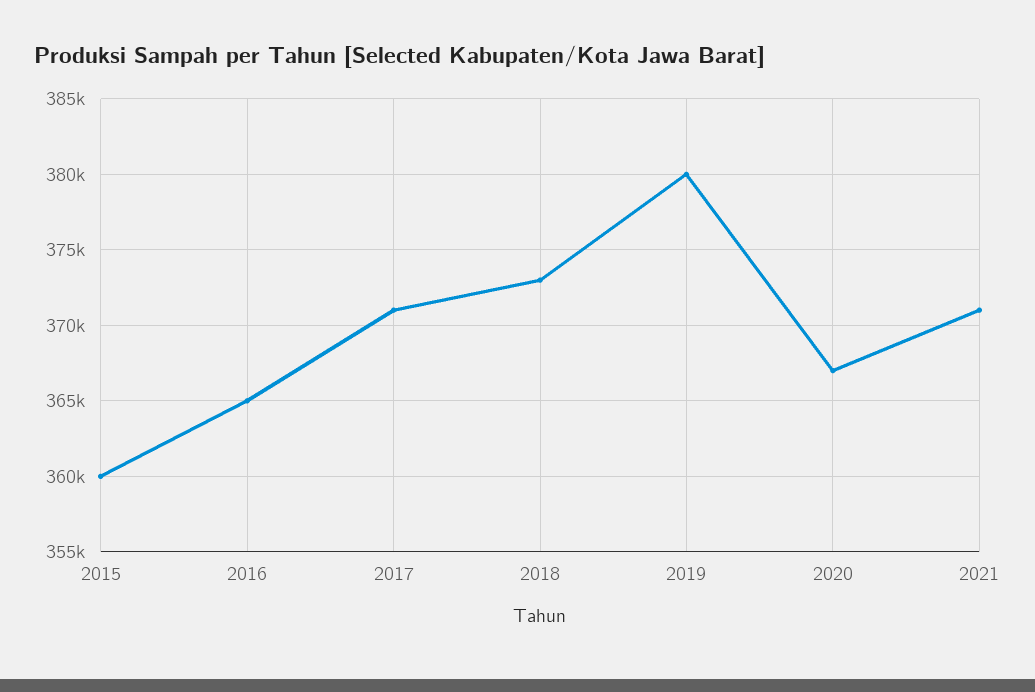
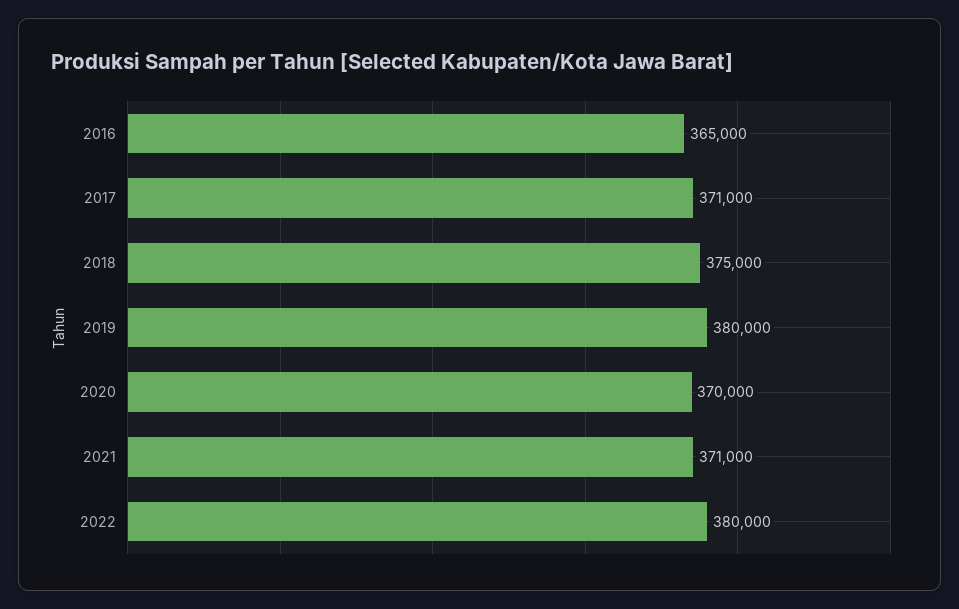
2015: 360000 -> none
2018: 373000 -> 375000
2020: 367000 -> 370000
2022: none -> 380000

